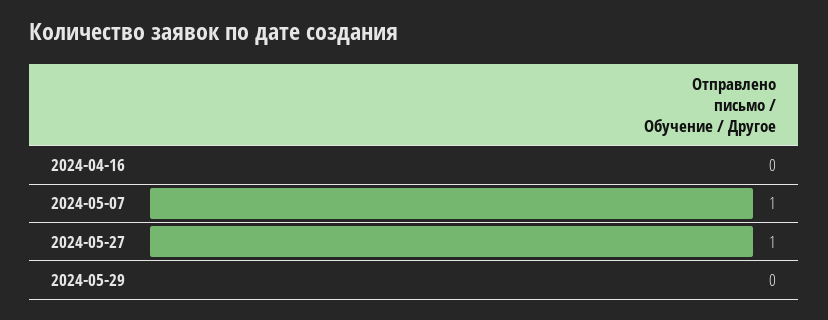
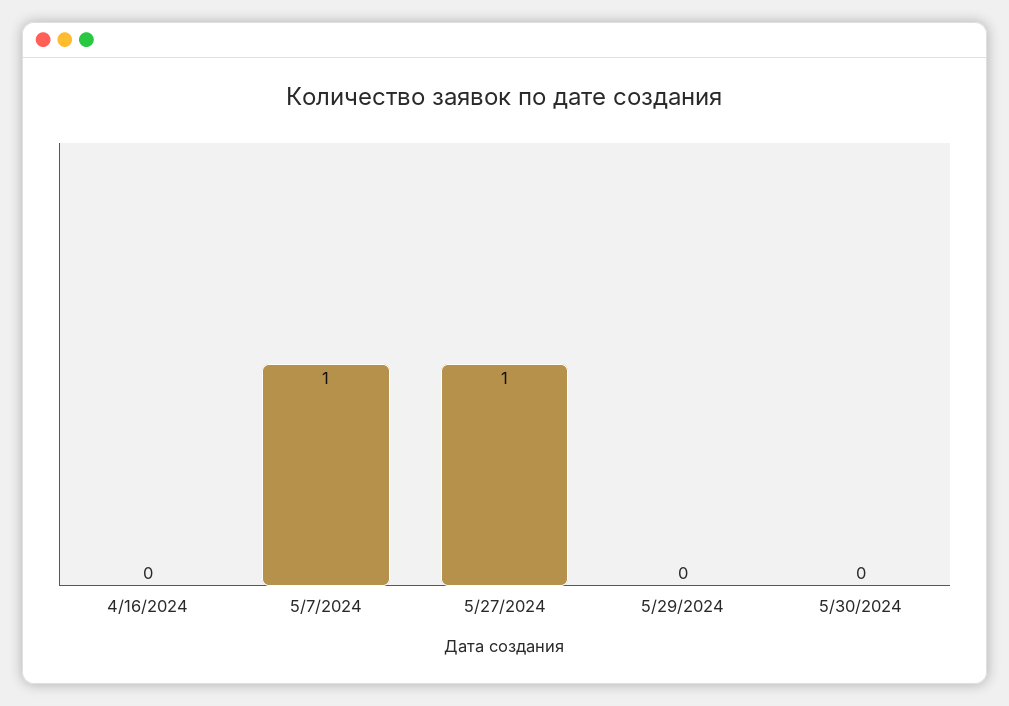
5/30/2024: none -> 0

